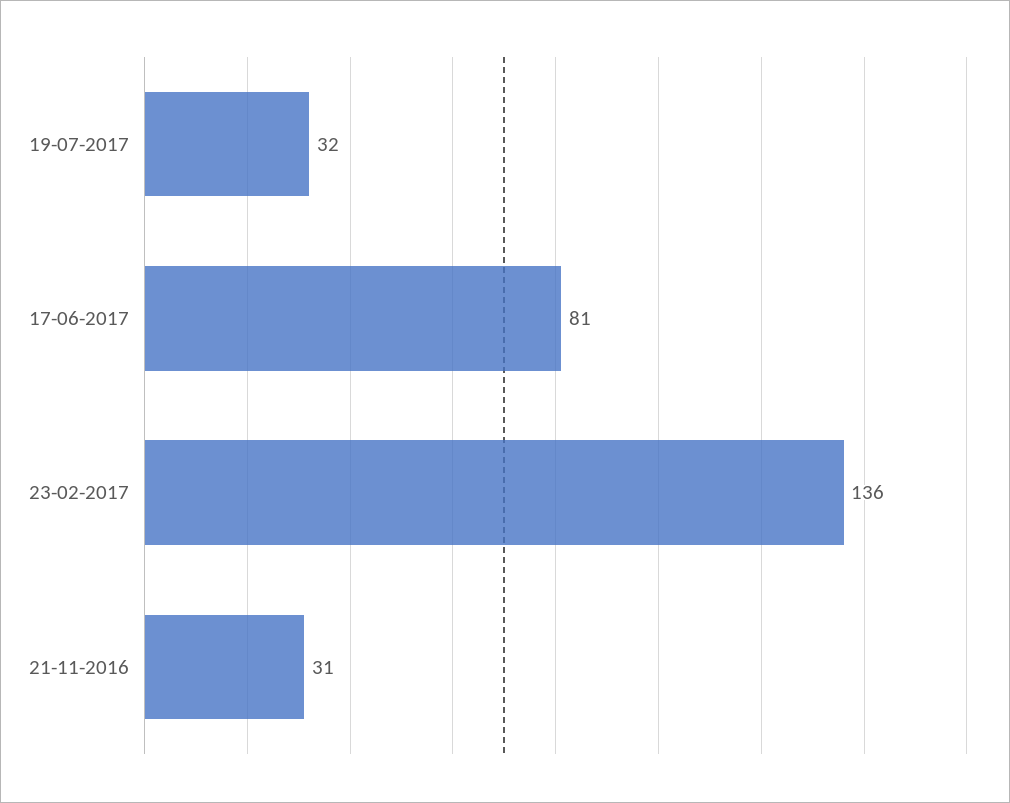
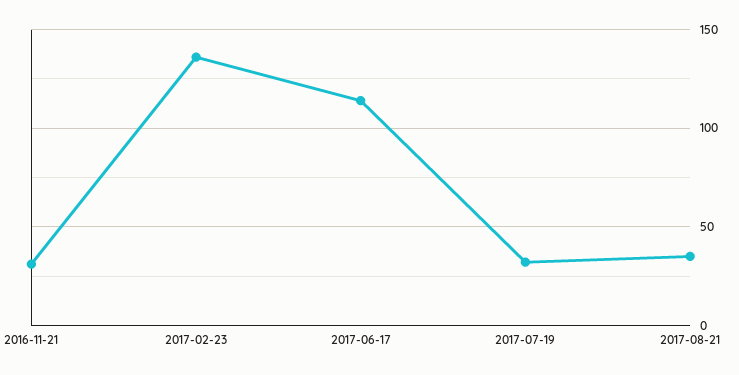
17-06-2017: 81 -> 115
2017-08-21: none -> 35

